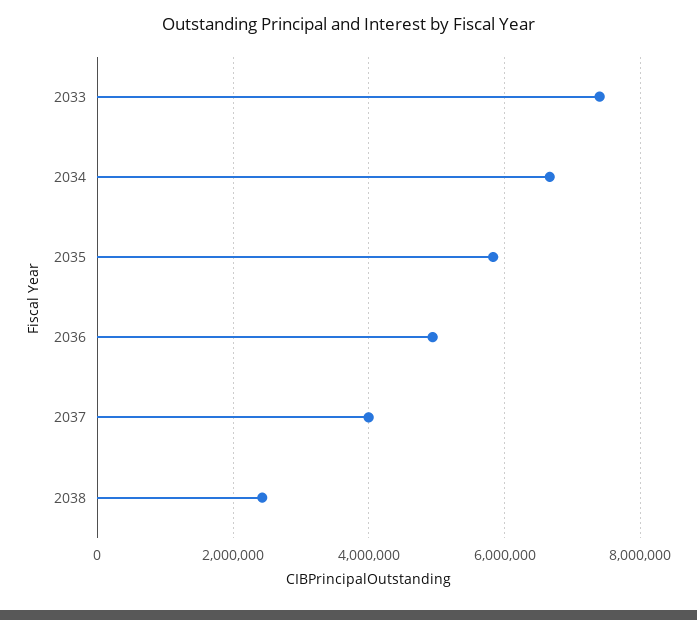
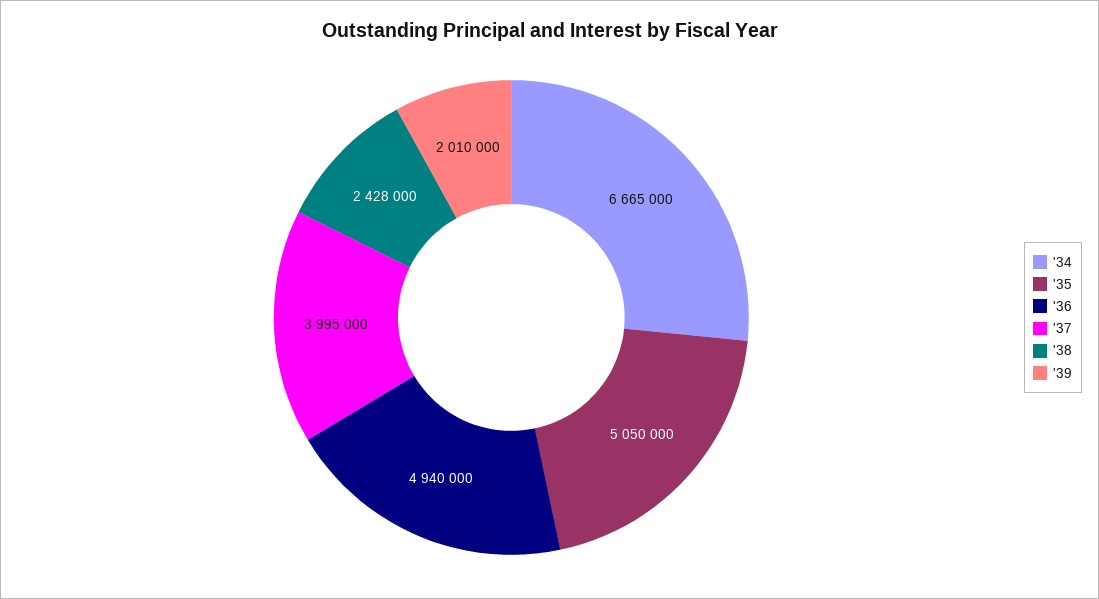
2033: 7400000 -> none
2035: 5800000 -> 5050000
'39: none -> 2010000

